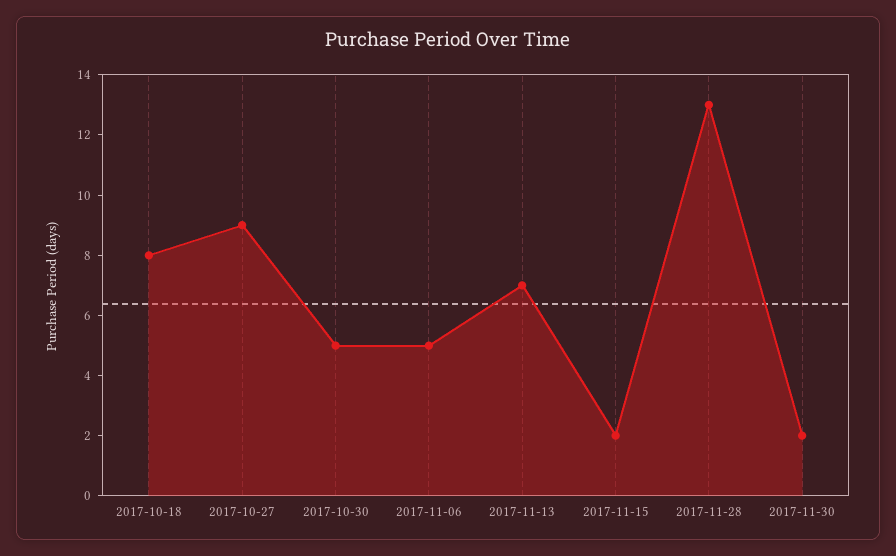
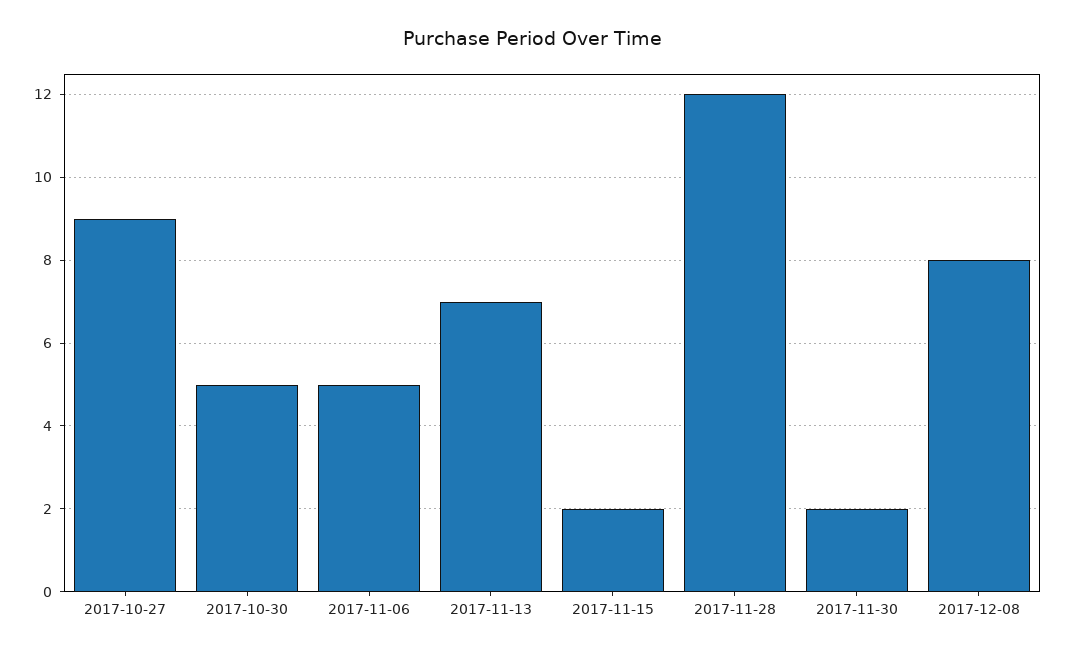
2017-10-18: 8 -> none
2017-11-28: 13 -> 12
2017-12-08: none -> 8

